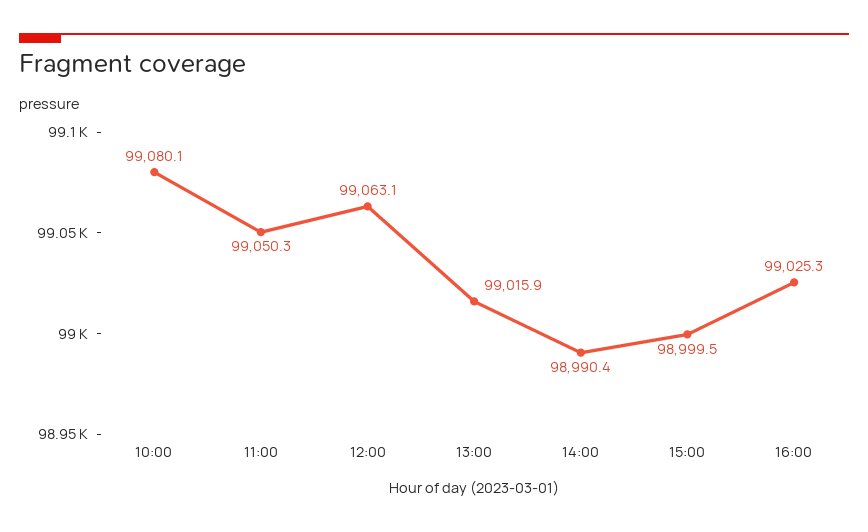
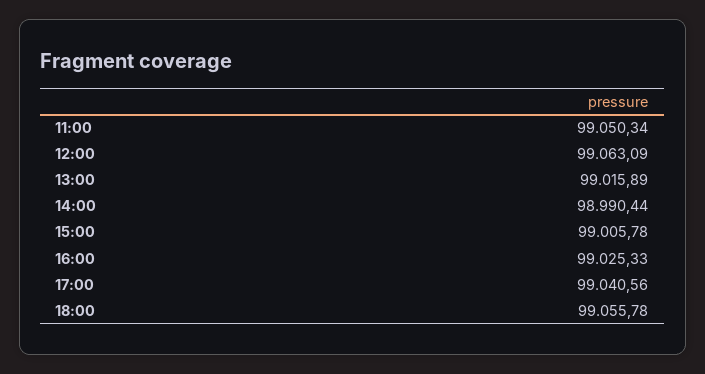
10:00: 99080.1 -> none
15:00: 98999.5 -> 99005.78
17:00: none -> 99040.56
18:00: none -> 99055.78

